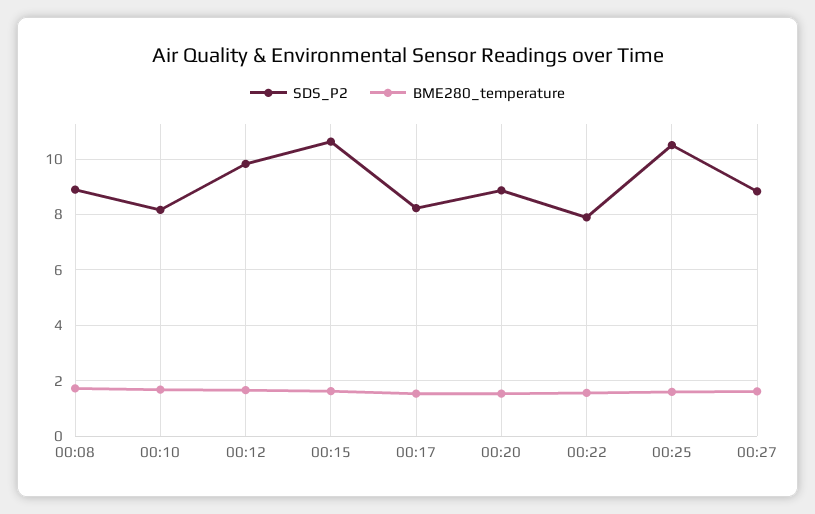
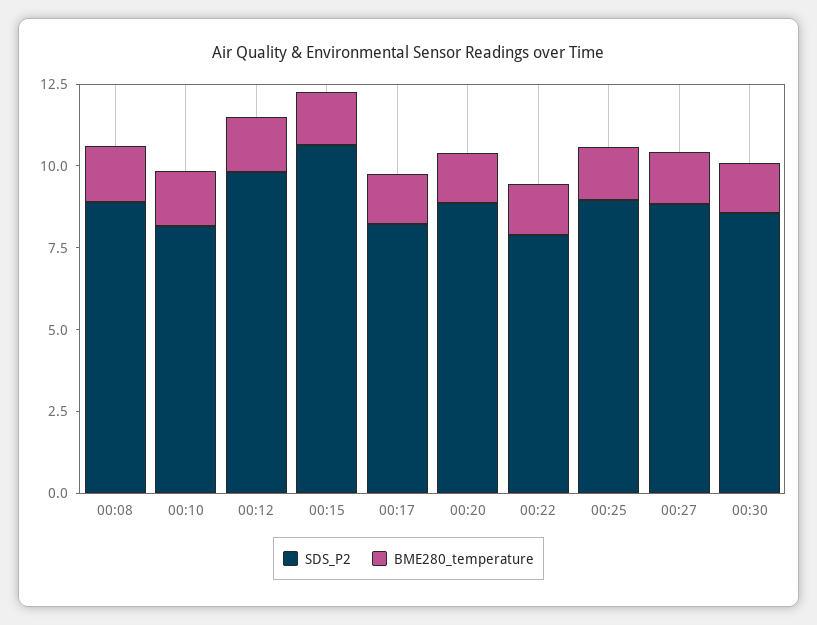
SDS_P2, 00:25: 10.5 -> 9
SDS_P2, 00:30: none -> 8.5
BME280_temperature, 00:30: none -> 1.5

